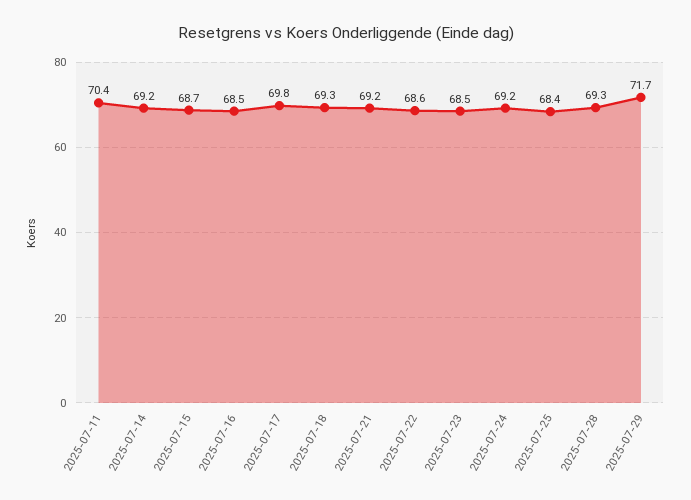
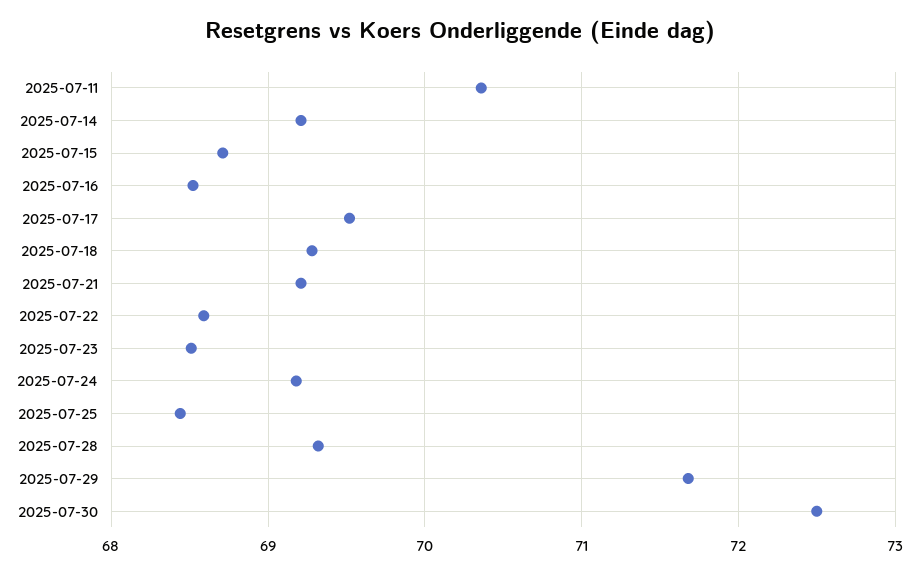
2025-07-17: 69.8 -> 69.5
2025-07-30: none -> 72.5

